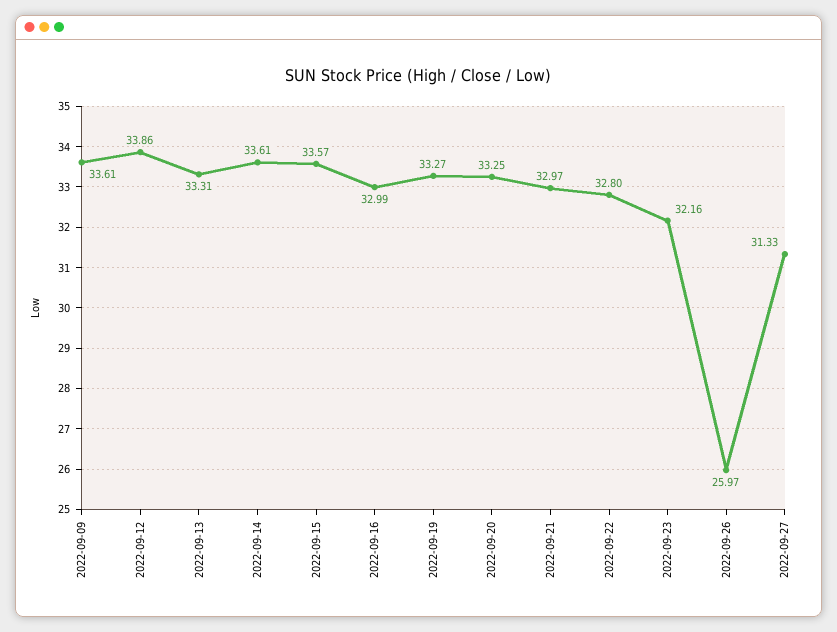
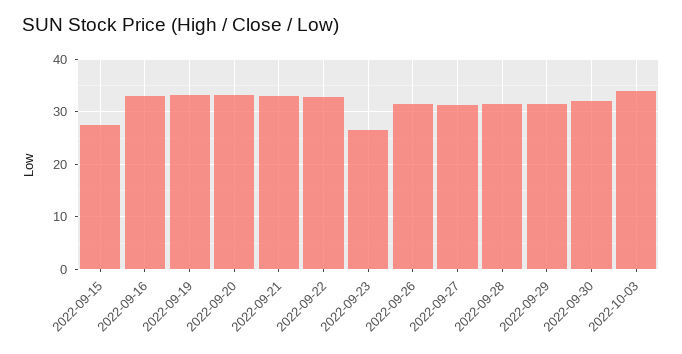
2022-09-09: 33.61 -> none
2022-09-12: 33.86 -> none
2022-09-13: 33.31 -> none
2022-09-14: 33.61 -> none
2022-09-15: 33.57 -> 28
2022-09-23: 32.16 -> 26
2022-09-26: 25.97 -> 32
2022-09-28: none -> 32
2022-09-29: none -> 32
2022-09-30: none -> 32
2022-10-03: none -> 34

